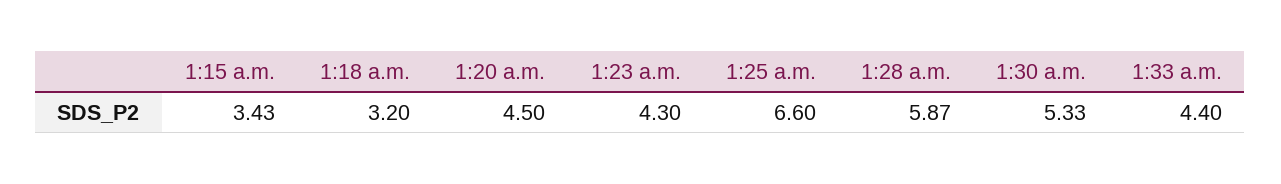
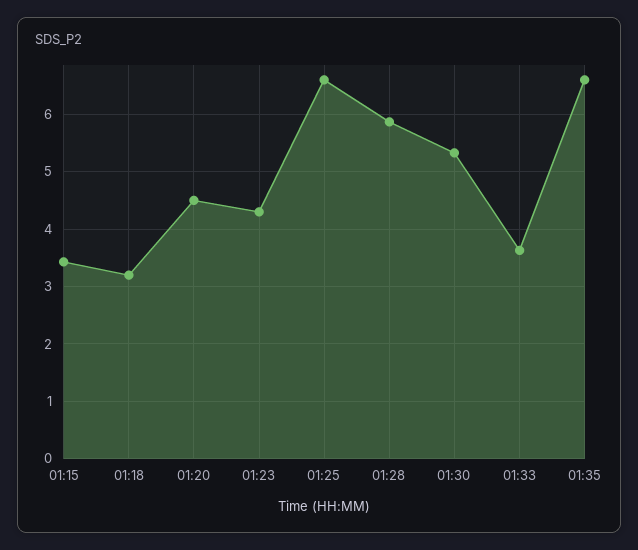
1:33 a.m.: 4.4 -> 3.6
01:35: none -> 6.6

